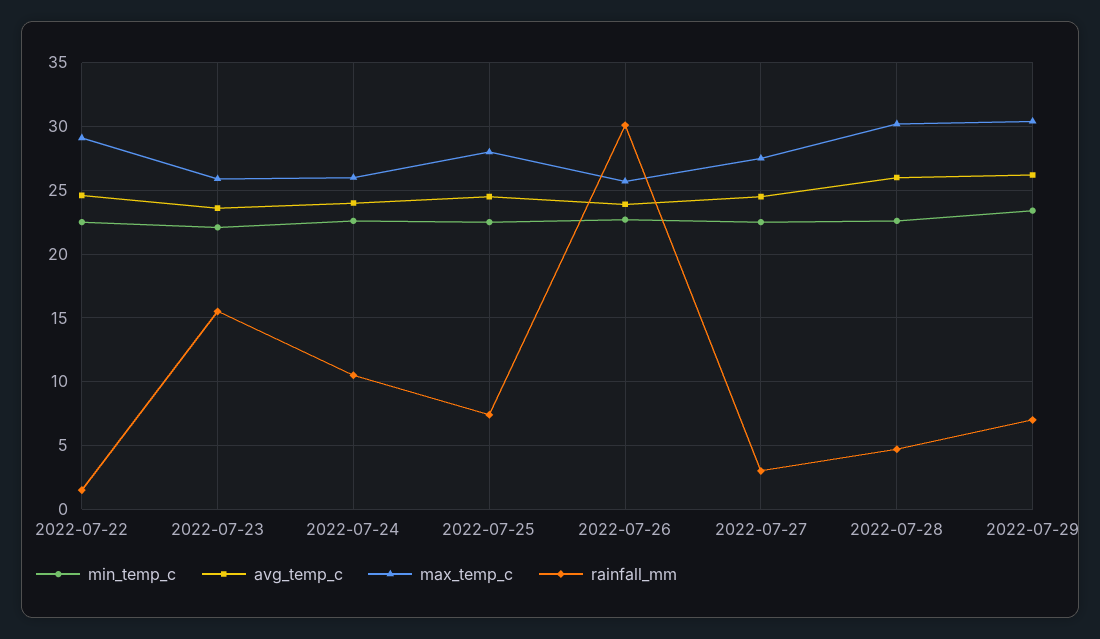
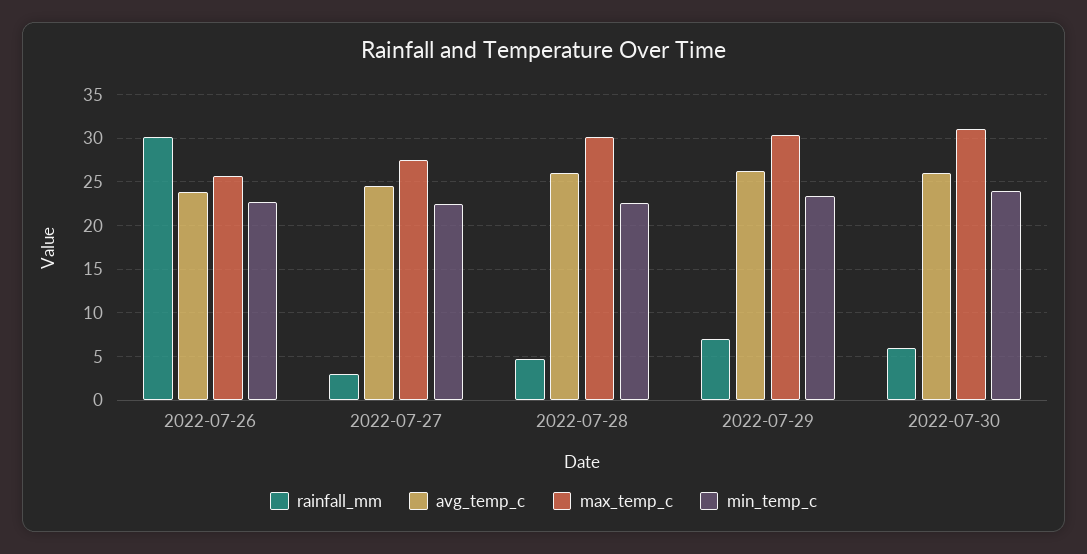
min_temp_c, 2022-07-22: 22.5 -> none
avg_temp_c, 2022-07-22: 24.5 -> none
max_temp_c, 2022-07-22: 29 -> none
rainfall_mm, 2022-07-22: 1.5 -> none
min_temp_c, 2022-07-23: 22 -> none
avg_temp_c, 2022-07-23: 23.5 -> none
max_temp_c, 2022-07-23: 26 -> none
rainfall_mm, 2022-07-23: 15.5 -> none
min_temp_c, 2022-07-24: 22.5 -> none
avg_temp_c, 2022-07-24: 24 -> none
max_temp_c, 2022-07-24: 26 -> none
rainfall_mm, 2022-07-24: 10.5 -> none
min_temp_c, 2022-07-25: 22.5 -> none
avg_temp_c, 2022-07-25: 24.5 -> none
max_temp_c, 2022-07-25: 28 -> none
rainfall_mm, 2022-07-25: 7.5 -> none
rainfall_mm, 2022-07-30: none -> 6
avg_temp_c, 2022-07-30: none -> 26
max_temp_c, 2022-07-30: none -> 31
min_temp_c, 2022-07-30: none -> 24

